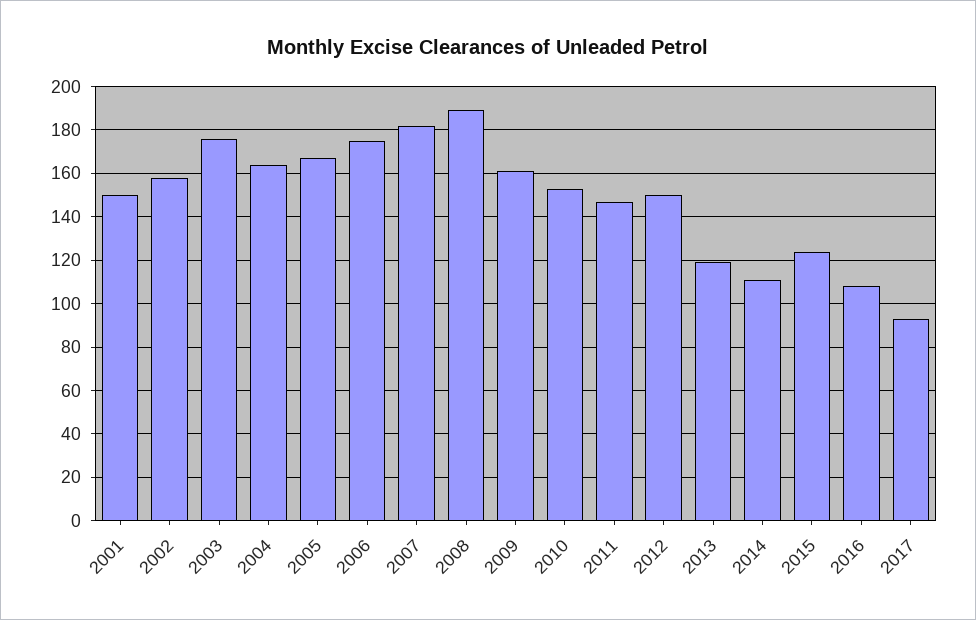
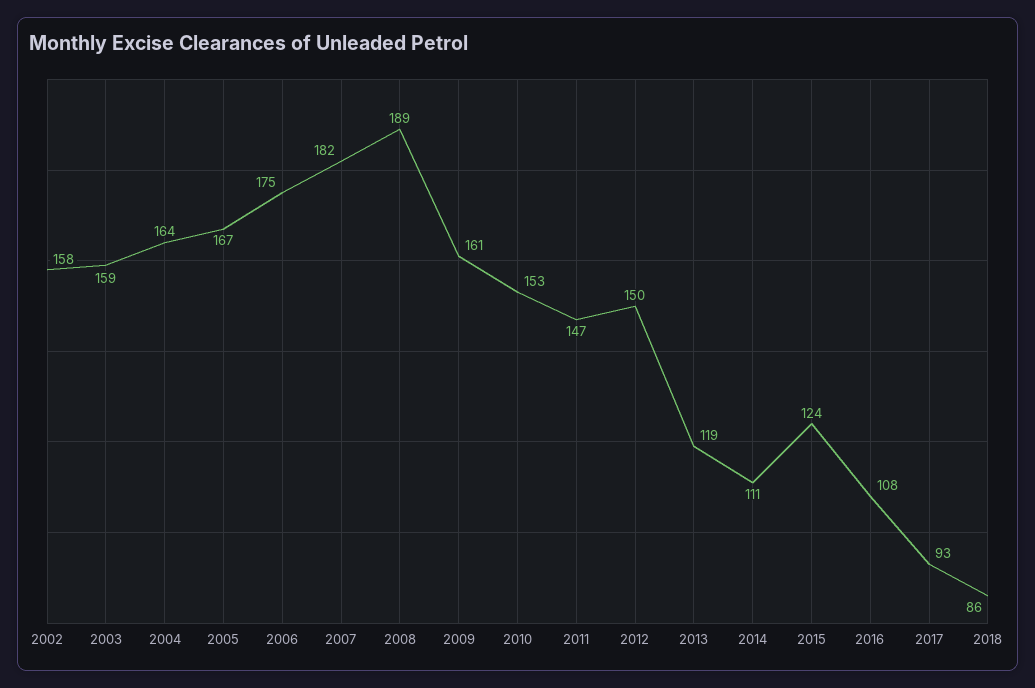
2001: 150 -> none
2003: 175 -> 159
2018: none -> 86

